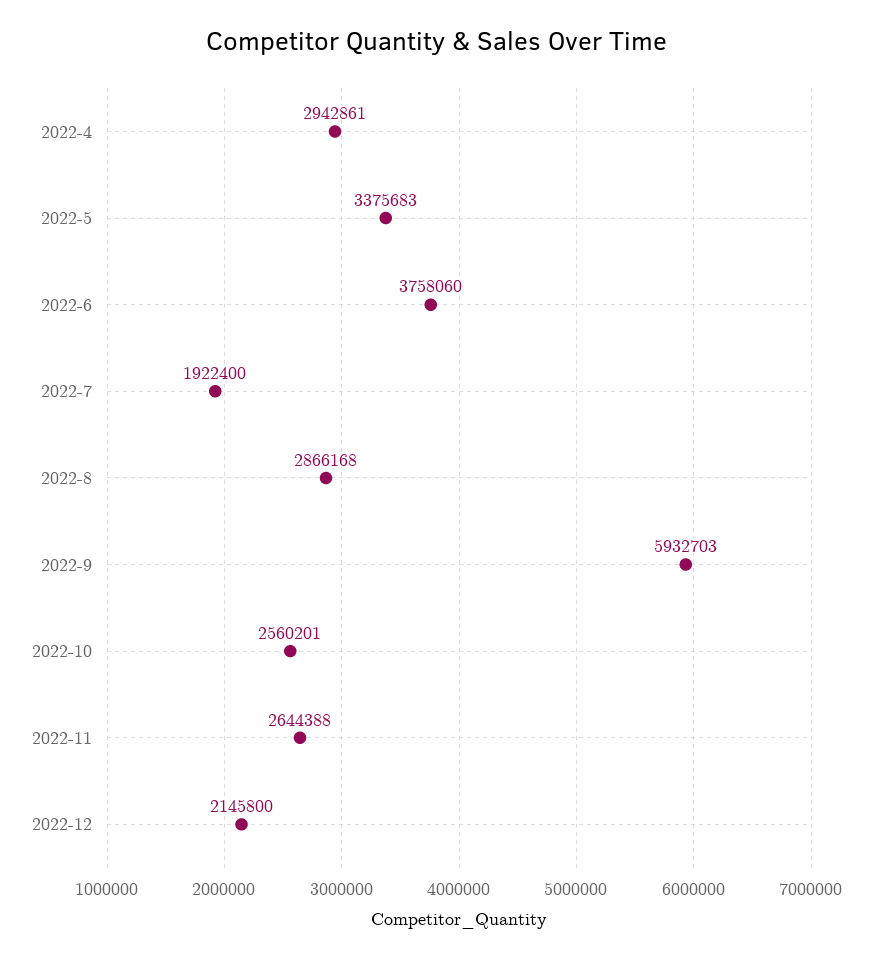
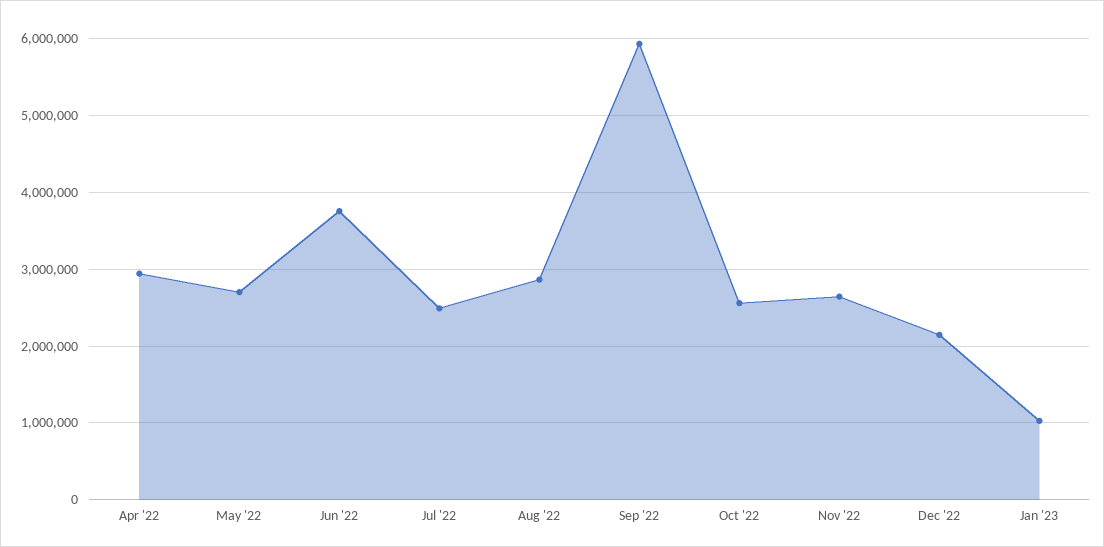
2022-5: 3375683 -> 2700000
2022-7: 1922400 -> 2500000
Jan '23: none -> 1000000

